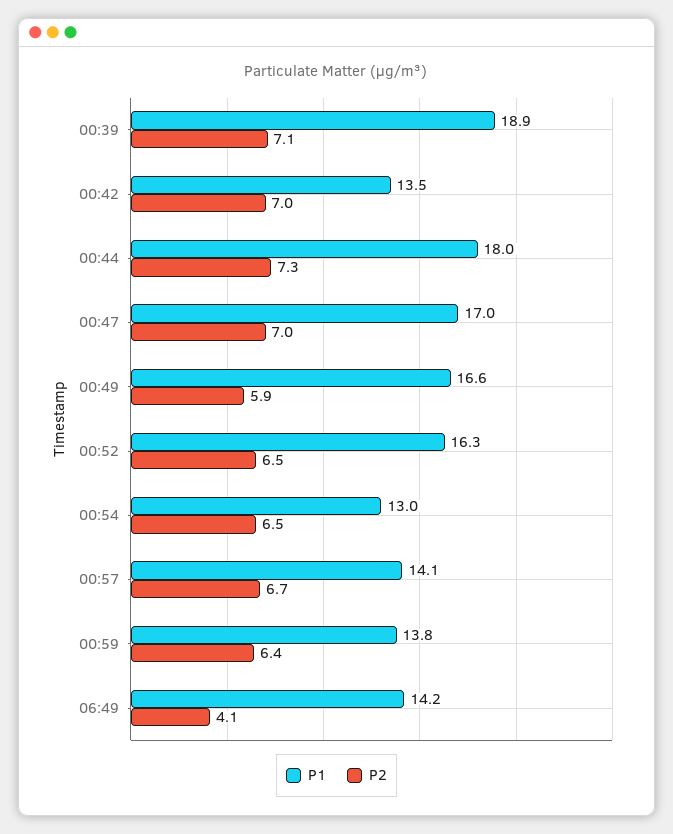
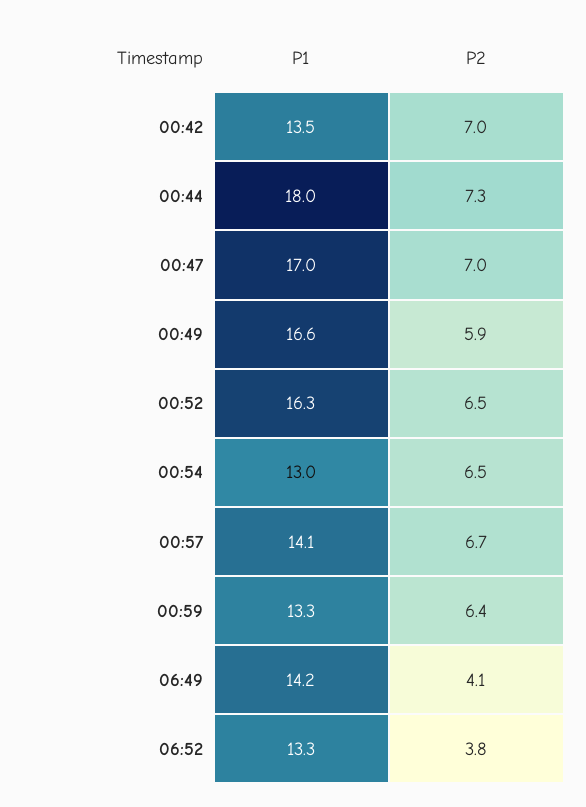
P1, 00:39: 18.9 -> none
P2, 00:39: 7.1 -> none
P1, 00:59: 13.8 -> 13.3
P1, 06:52: none -> 13.3
P2, 06:52: none -> 3.8

